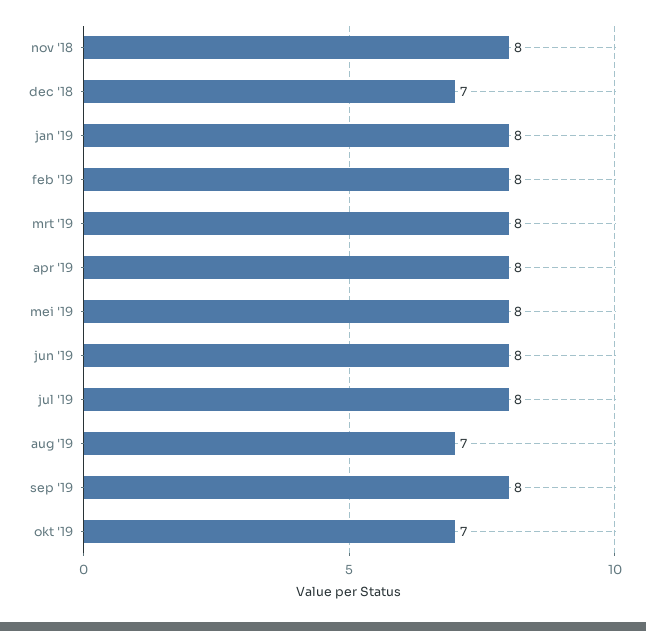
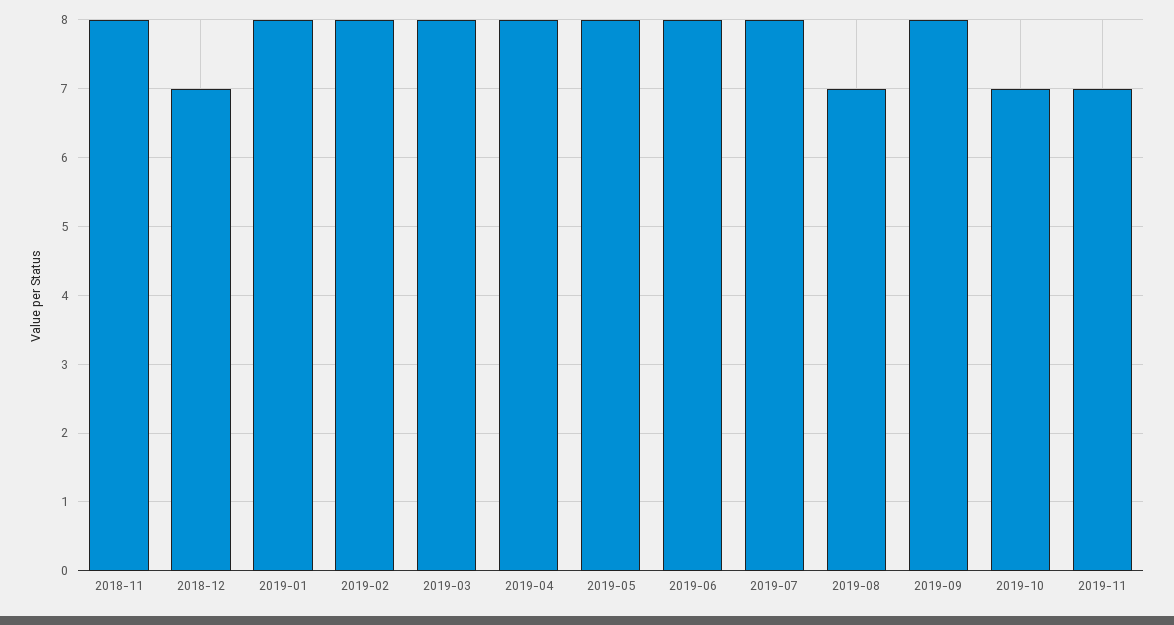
2019-11: none -> 7

